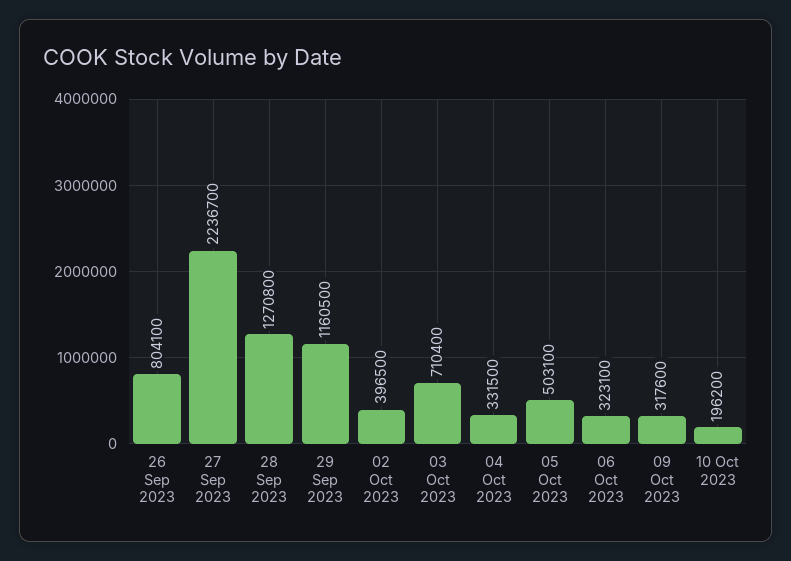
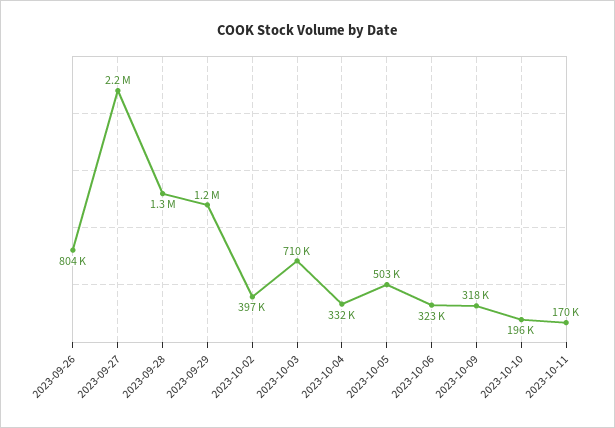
2023-10-11: none -> 170000

